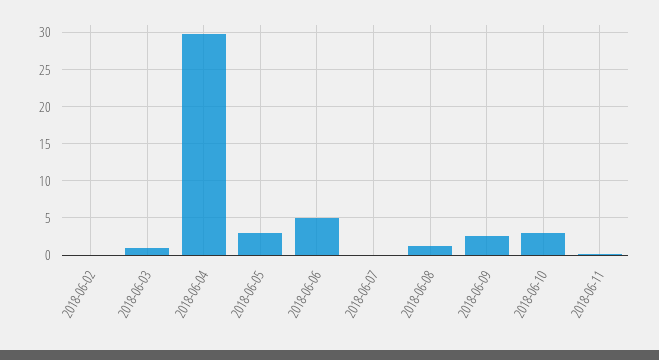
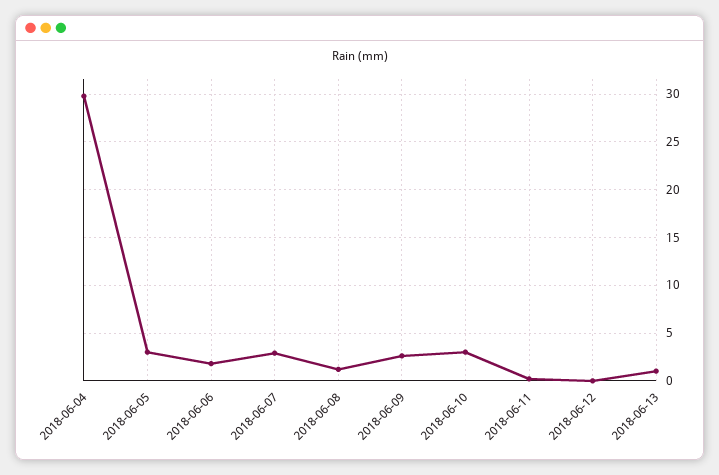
2018-06-02: 0 -> none
2018-06-03: 1 -> none
2018-06-06: 5 -> 2
2018-06-07: 0 -> 3
2018-06-12: none -> 0
2018-06-13: none -> 1

